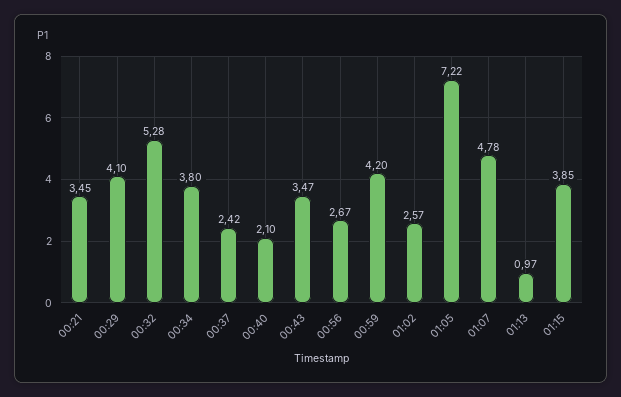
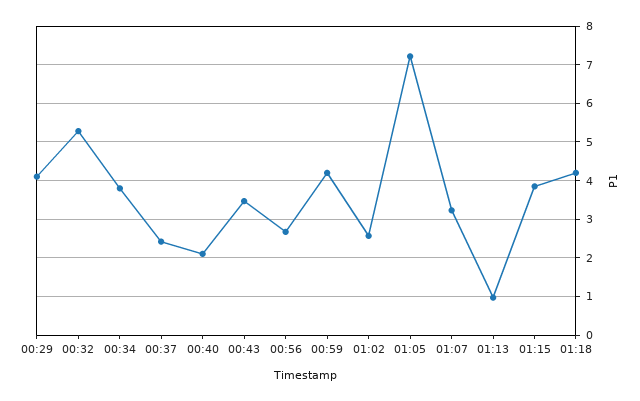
00:21: 3.45 -> none
01:07: 4.78 -> 3.2
01:18: none -> 4.2

